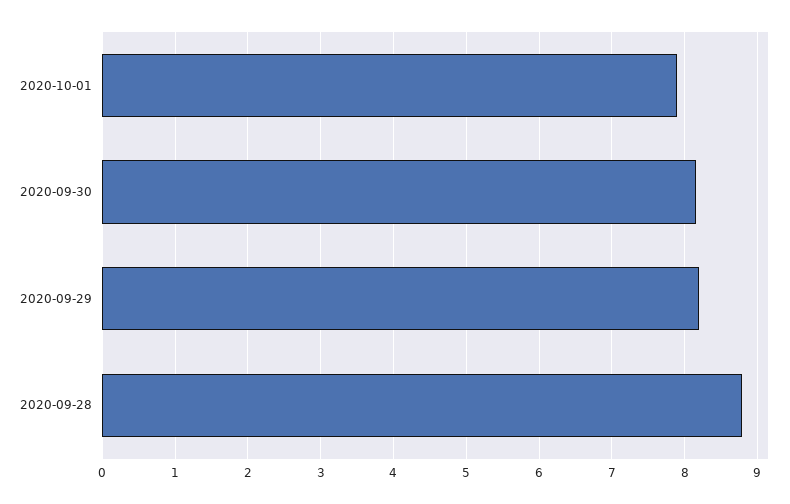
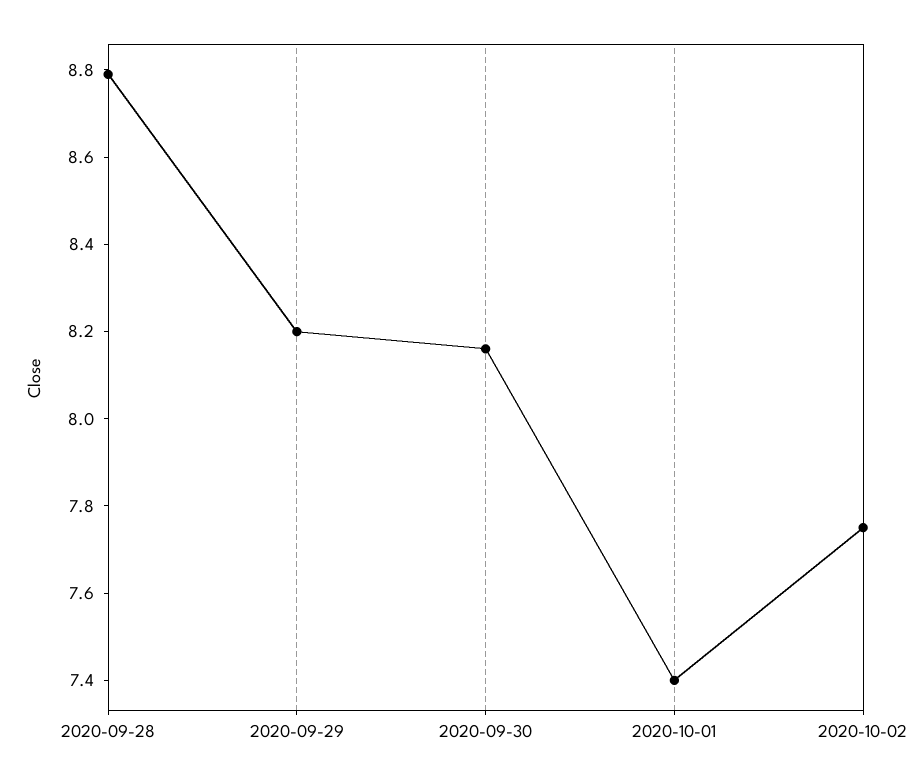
2020-10-01: 7.9 -> 7.4
2020-10-02: none -> 7.75

